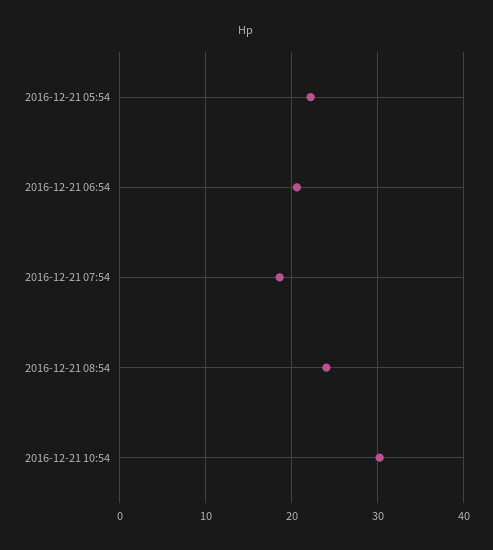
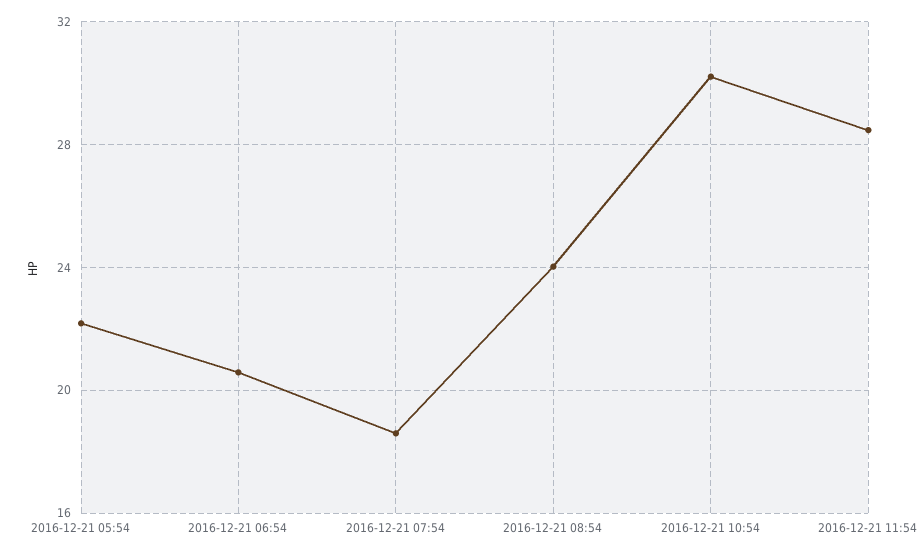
2016-12-21 11:54: none -> 28.5

